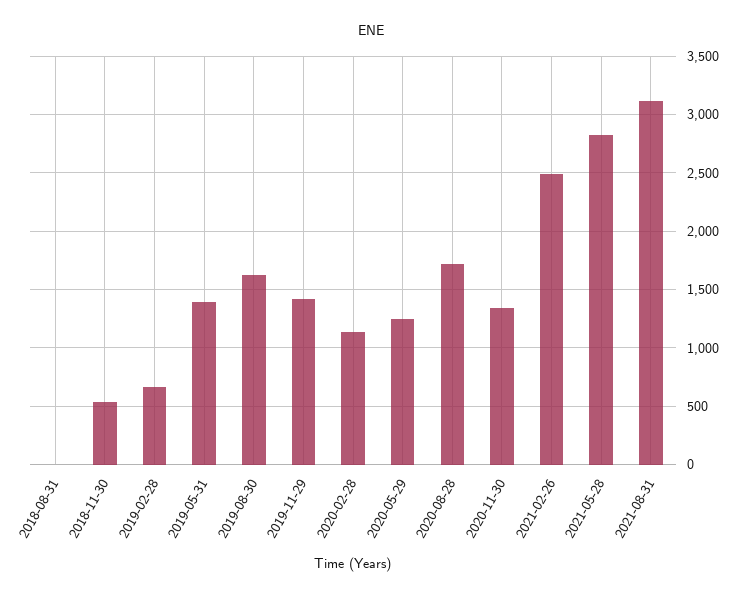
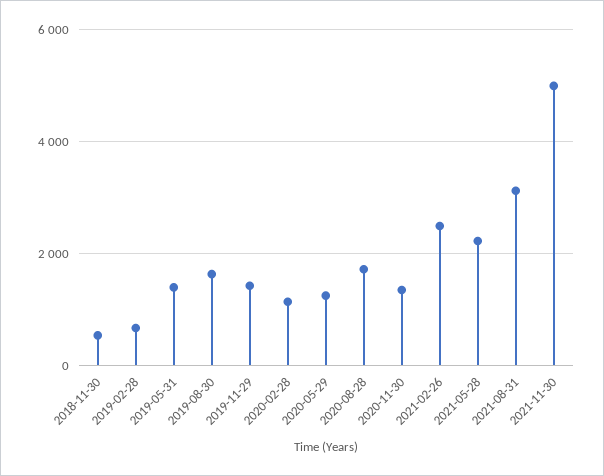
2018-08-31: 0 -> none
2021-05-28: 2800 -> 2200
2021-11-30: none -> 5000

